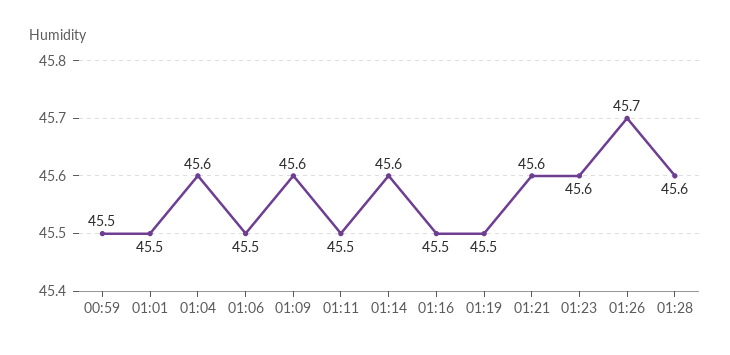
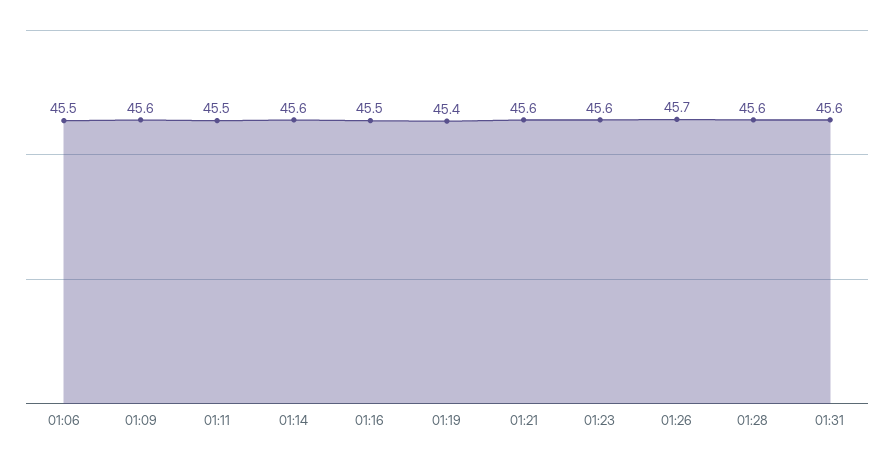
00:59: 45.5 -> none
01:01: 45.5 -> none
01:04: 45.6 -> none
01:19: 45.5 -> 45.4
01:31: none -> 45.6

